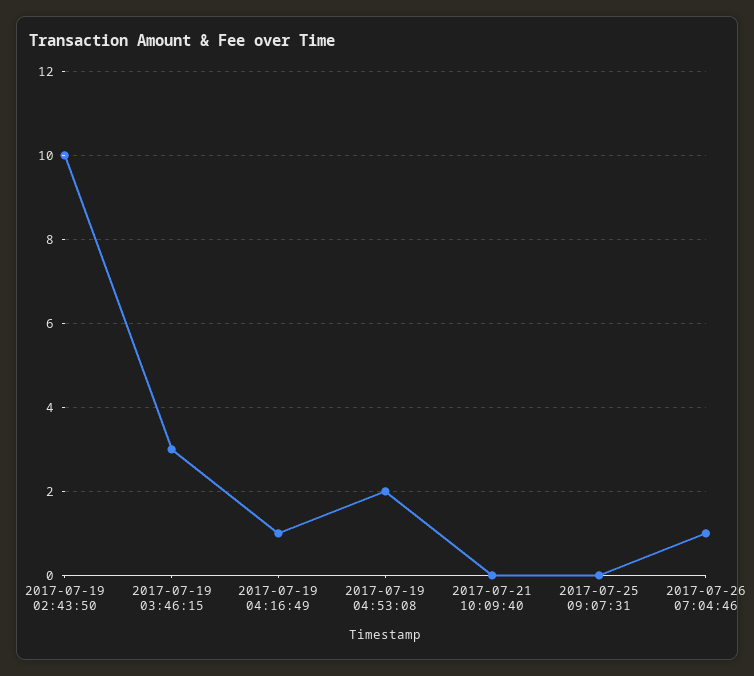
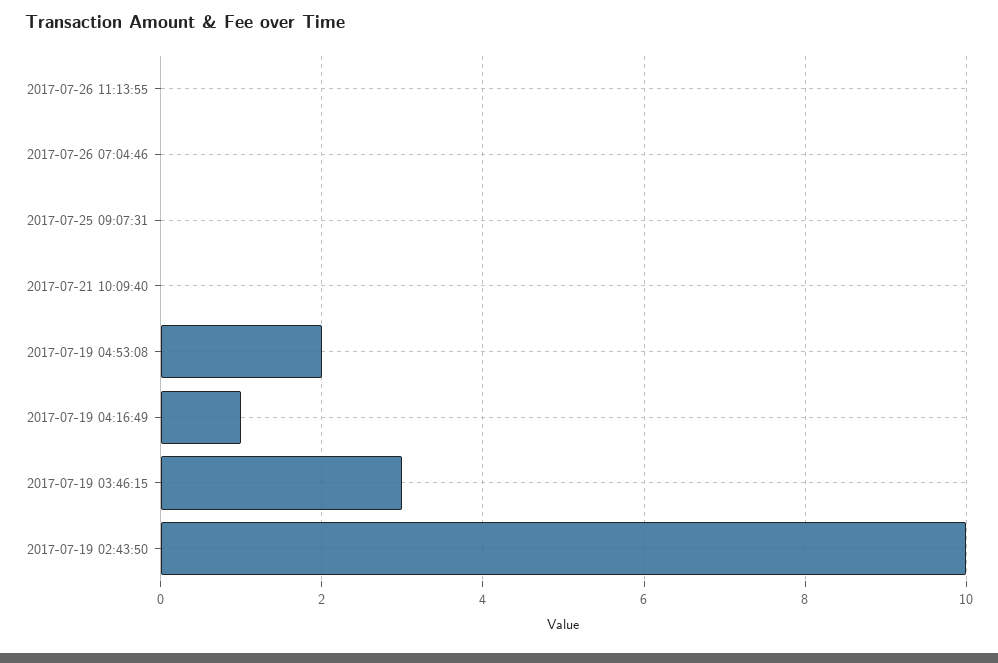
2017-07-26 07:04:46: 1 -> 0
2017-07-26 11:13:55: none -> 0

